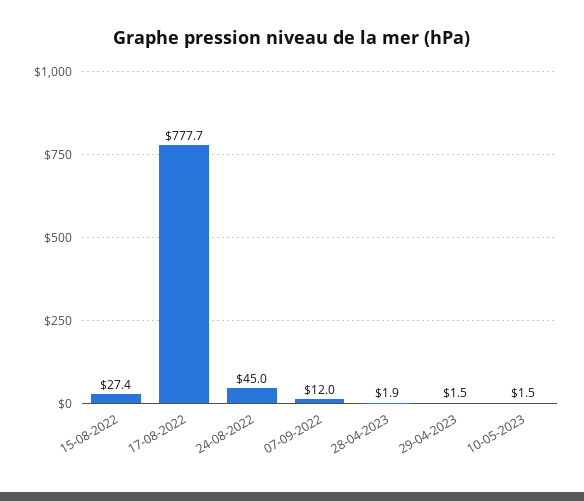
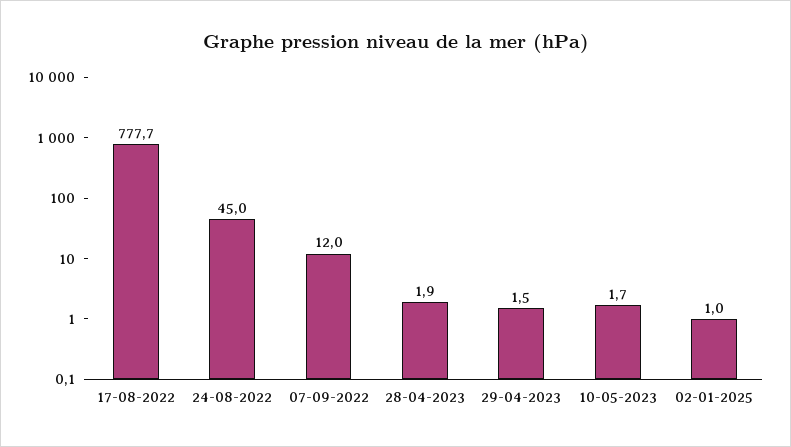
15-08-2022: 27.4 -> none
10-05-2023: 1.5 -> 1.7
02-01-2025: none -> 1

